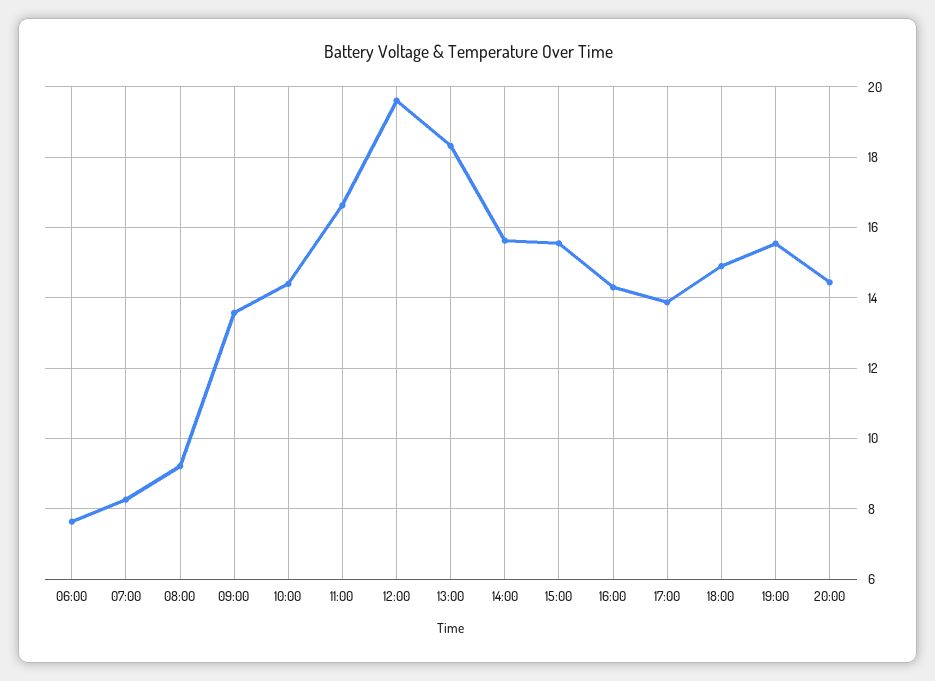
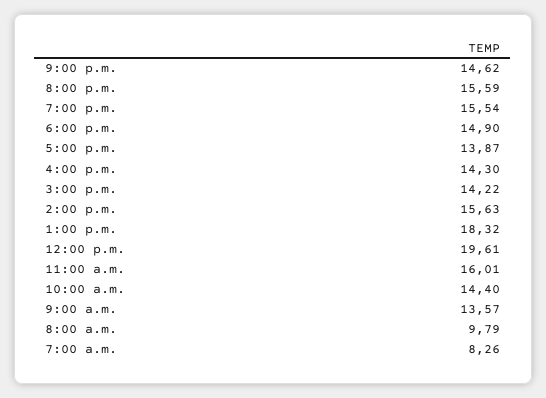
06:00: 7.6 -> none
08:00: 9.2 -> 9.79
11:00: 16.6 -> 16.01
15:00: 15.6 -> 14.22
20:00: 14.4 -> 15.59
9:00 p.m.: none -> 14.62

